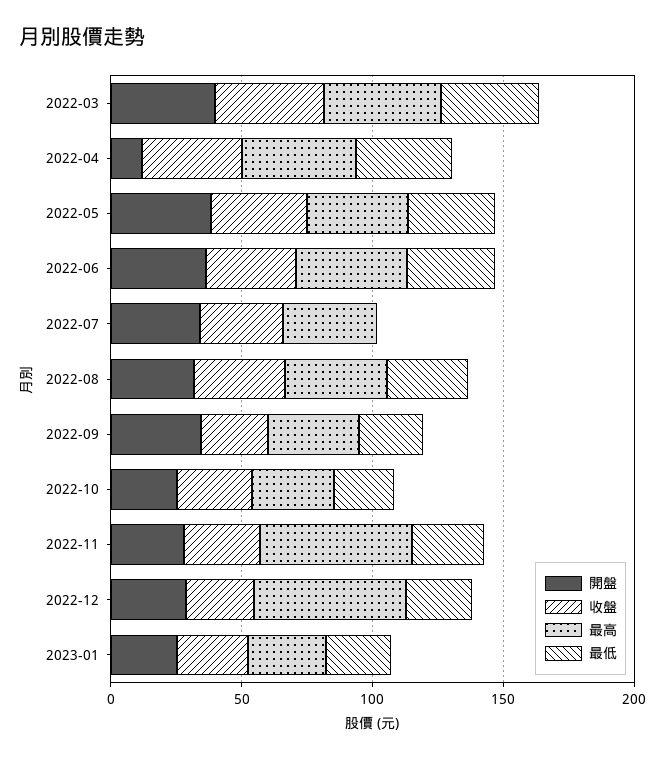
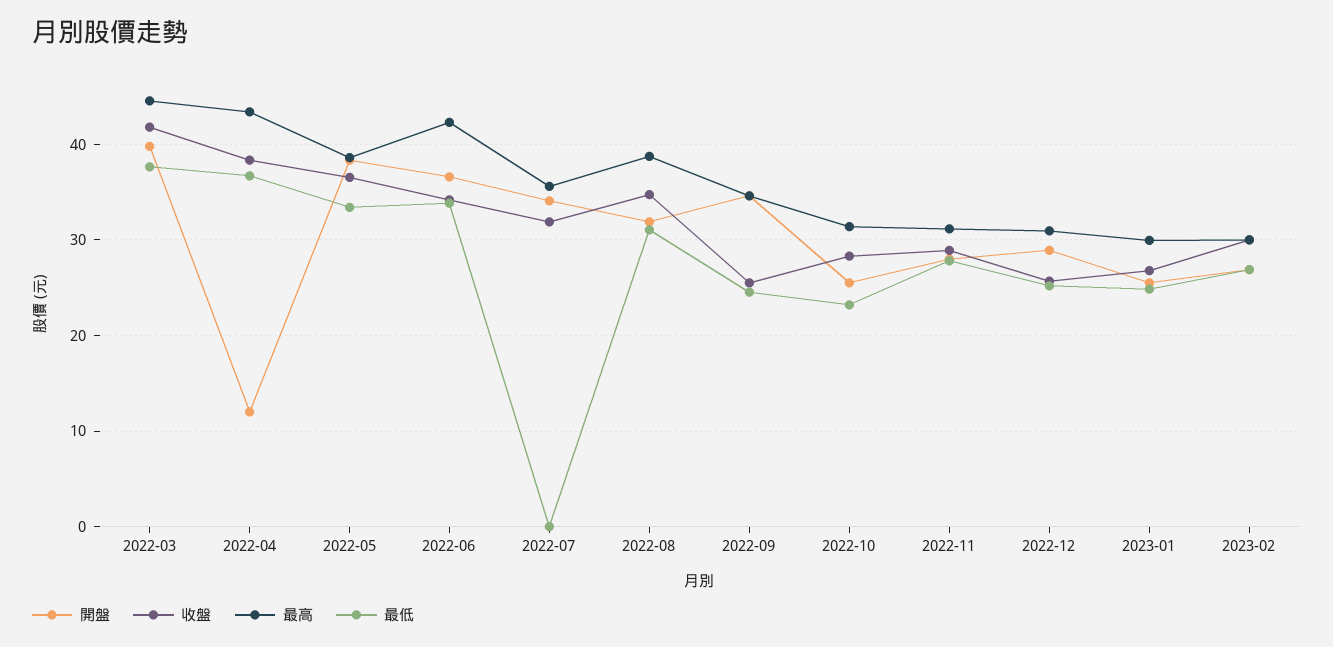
最高, 2022-11: 60 -> 31
最高, 2022-12: 60 -> 31
開盤, 2023-02: none -> 27
收盤, 2023-02: none -> 30
最高, 2023-02: none -> 30
最低, 2023-02: none -> 27

